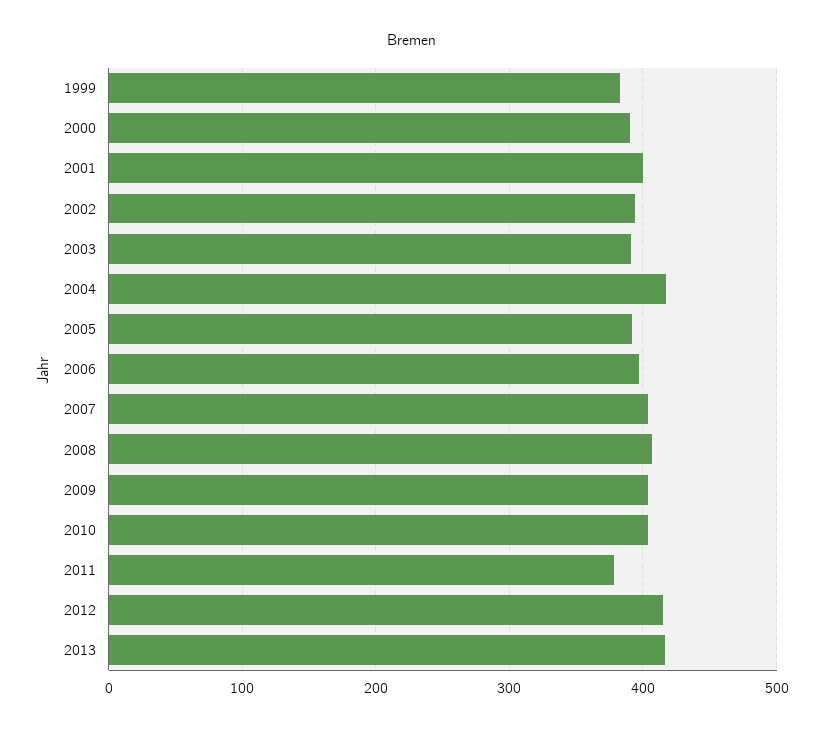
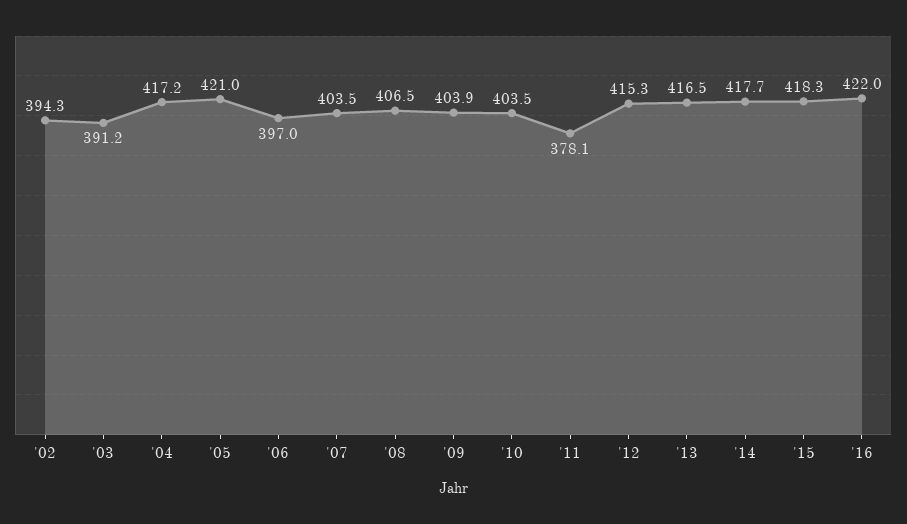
1999: 380 -> none
2000: 390 -> none
2001: 400 -> none
2005: 390 -> 421
'14: none -> 417.7
'15: none -> 418.3
'16: none -> 422

